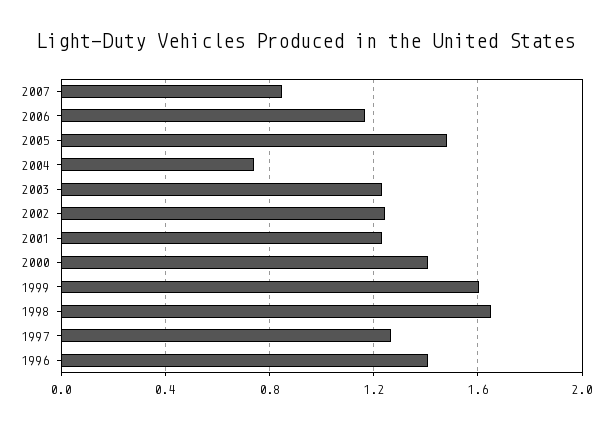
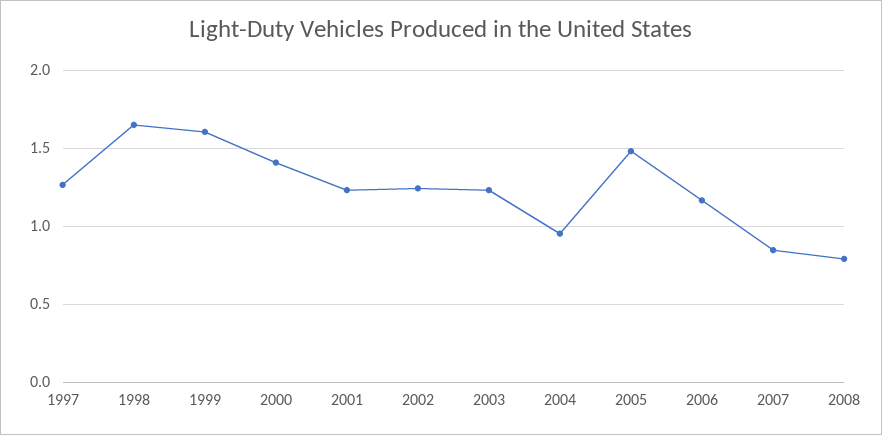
2004: 0.75 -> 0.95
1996: 1.4 -> none
2008: none -> 0.8

